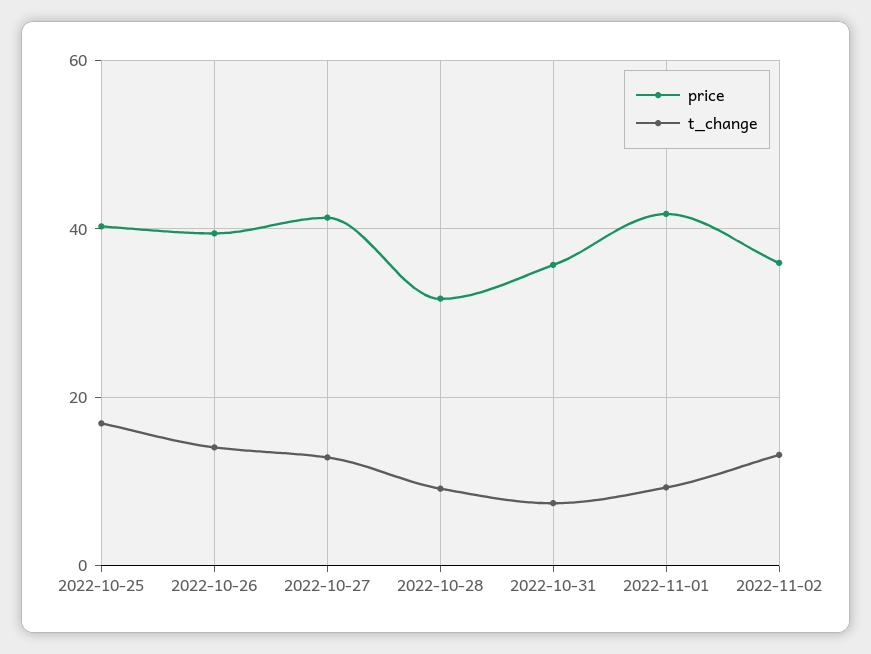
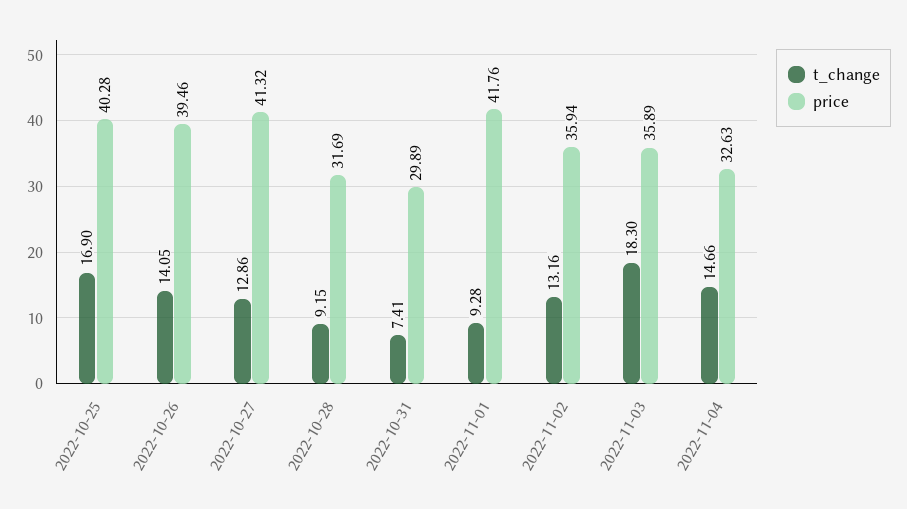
price, 2022-10-31: 36 -> 29.89
t_change, 2022-11-03: none -> 18.3
price, 2022-11-03: none -> 35.89
t_change, 2022-11-04: none -> 14.66
price, 2022-11-04: none -> 32.63

